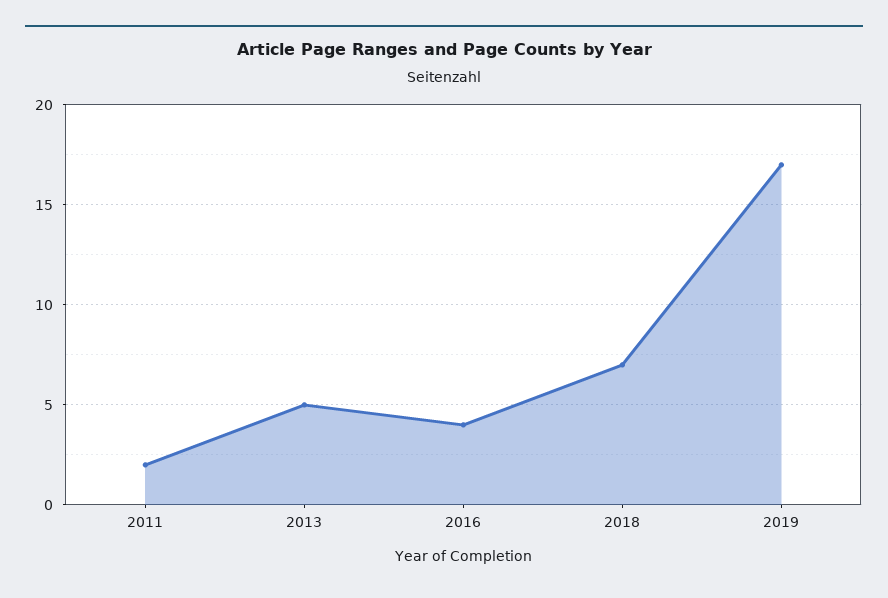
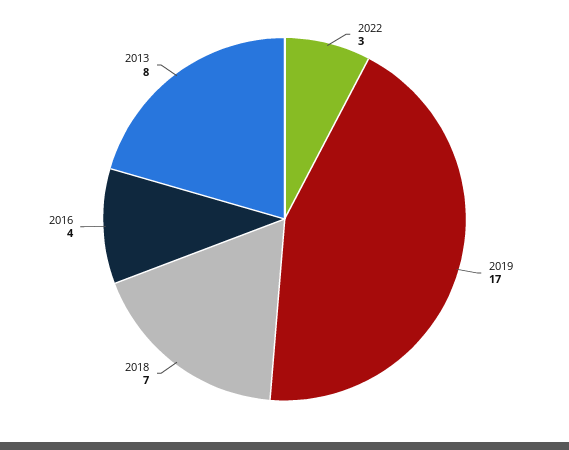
2011: 2 -> none
2013: 5 -> 8
2022: none -> 3

